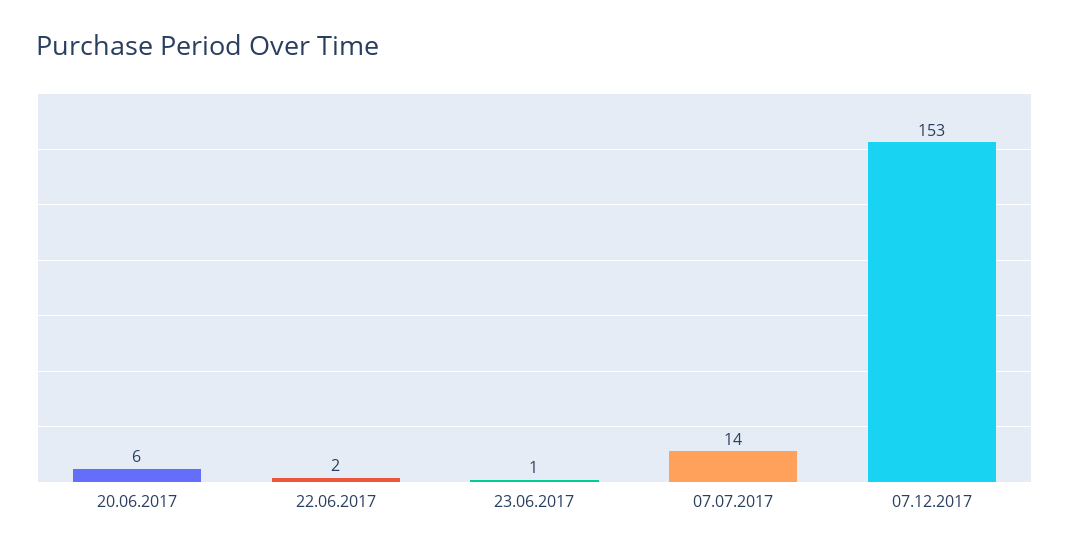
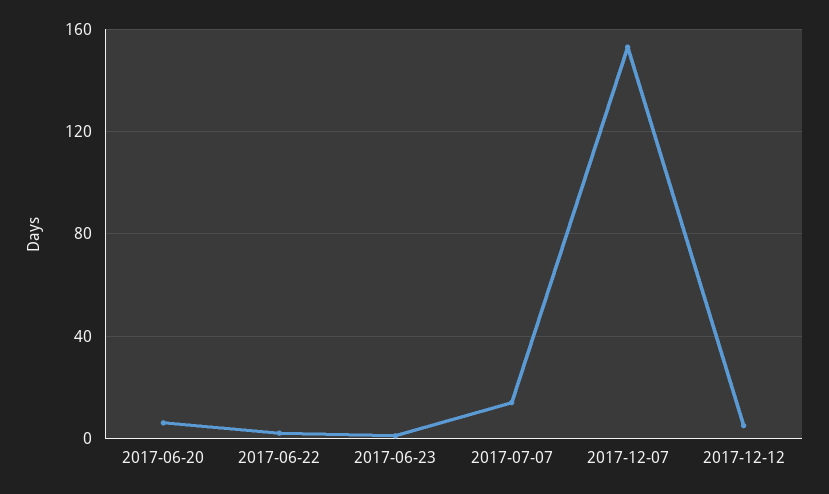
2017-12-12: none -> 5

